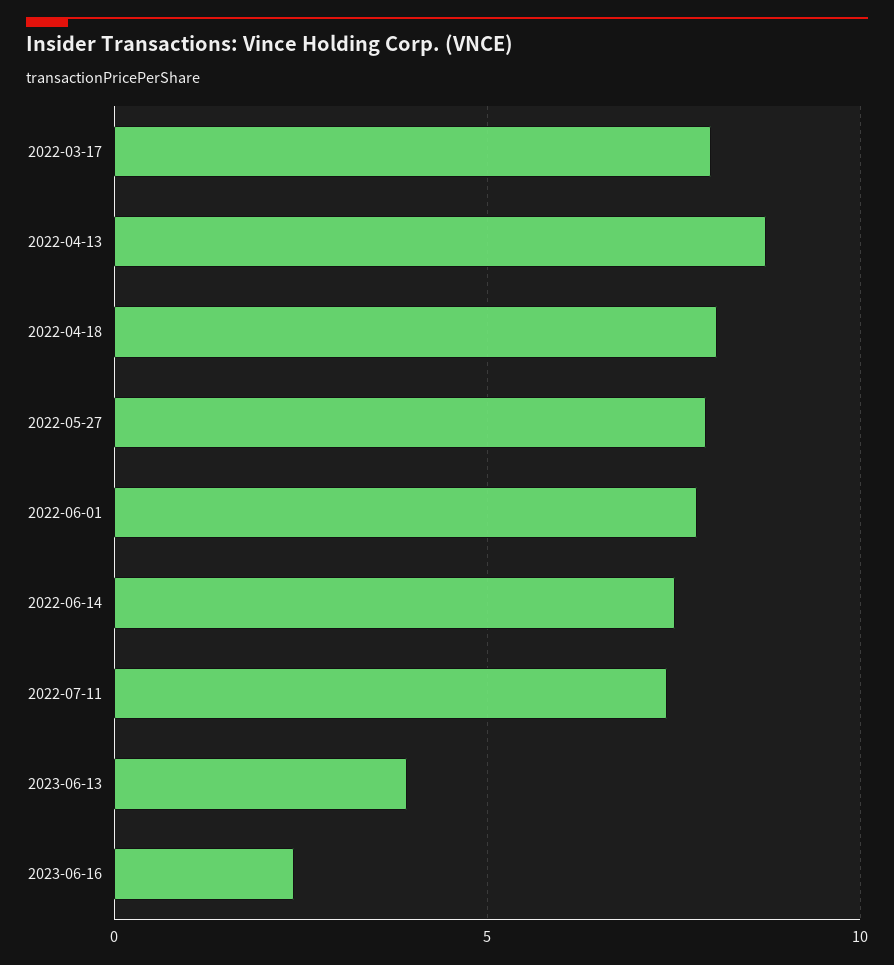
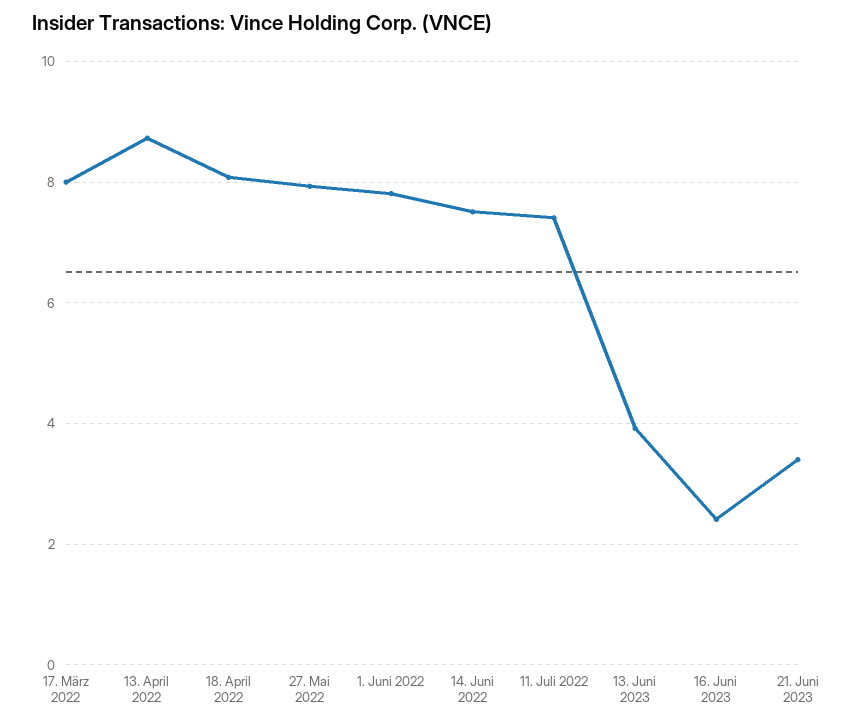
21. Juni 2023: none -> 3.4

